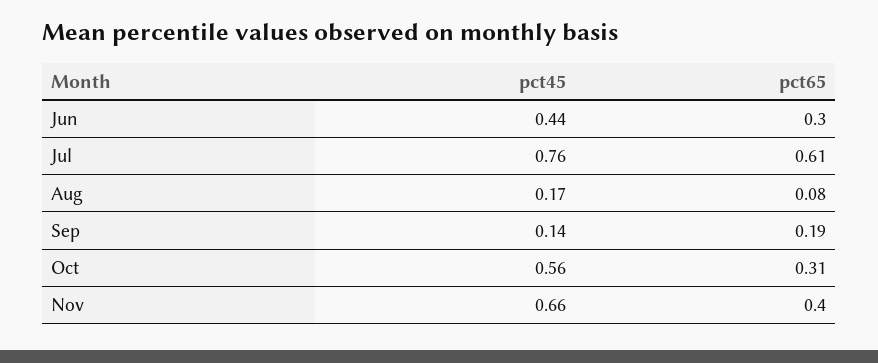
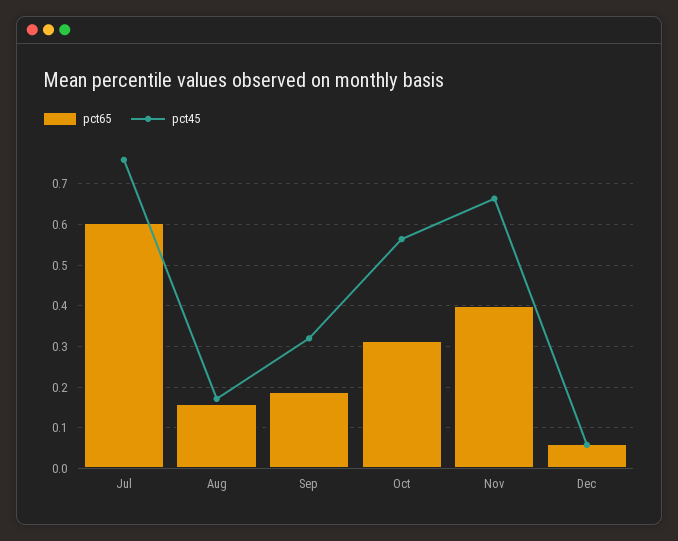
pct45, Jun: 0.44 -> none
pct65, Jun: 0.3 -> none
pct65, Aug: 0.08 -> 0.16
pct45, Sep: 0.14 -> 0.32
pct65, Dec: none -> 0.06
pct45, Dec: none -> 0.06

